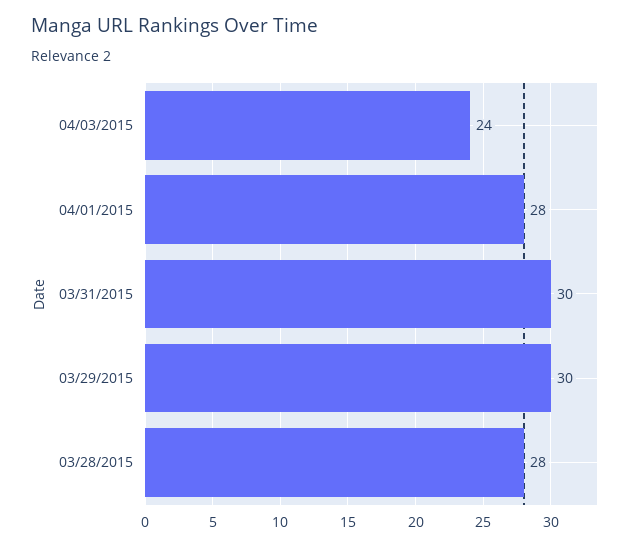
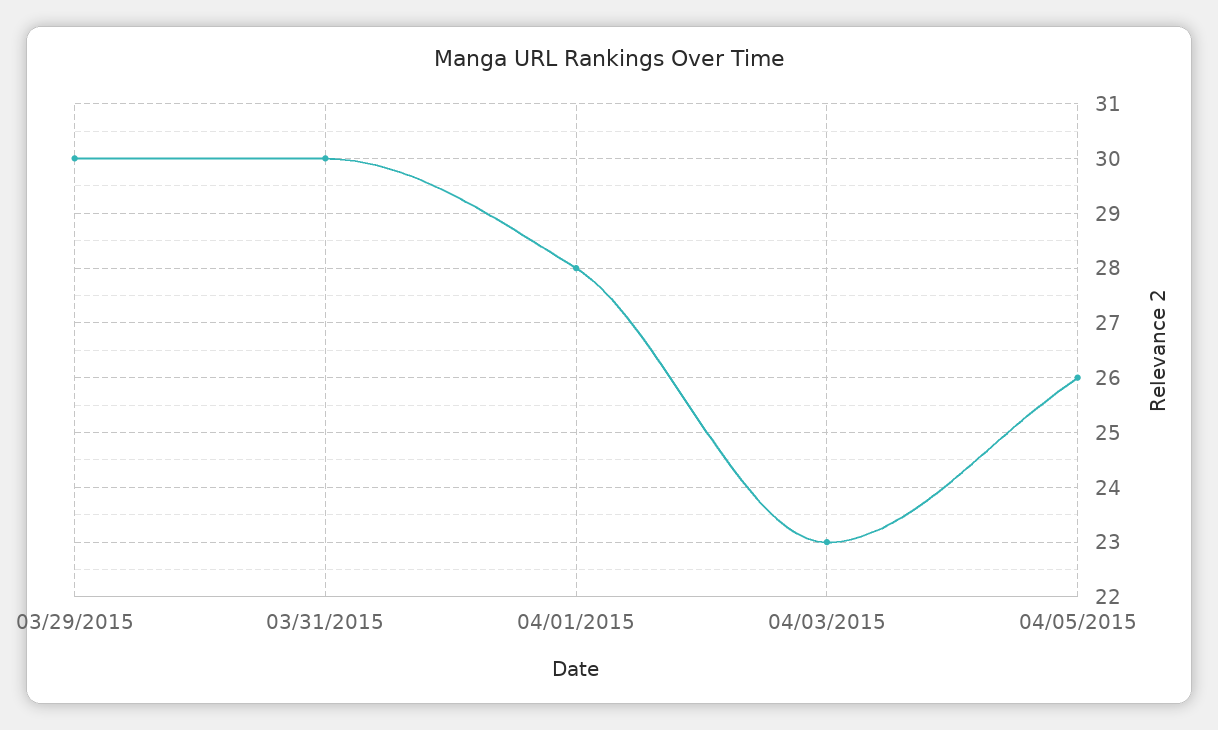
04/03/2015: 24 -> 23
03/28/2015: 28 -> none
04/05/2015: none -> 26

